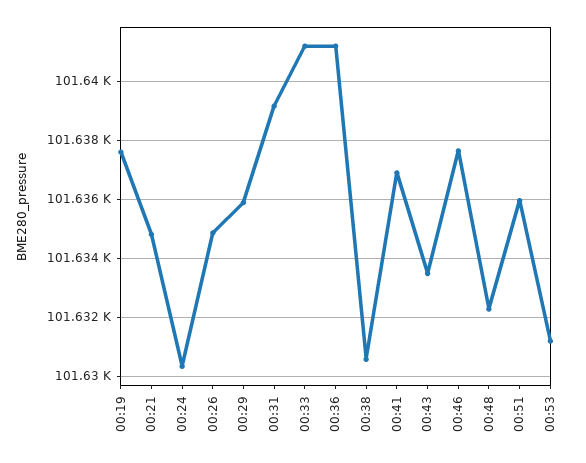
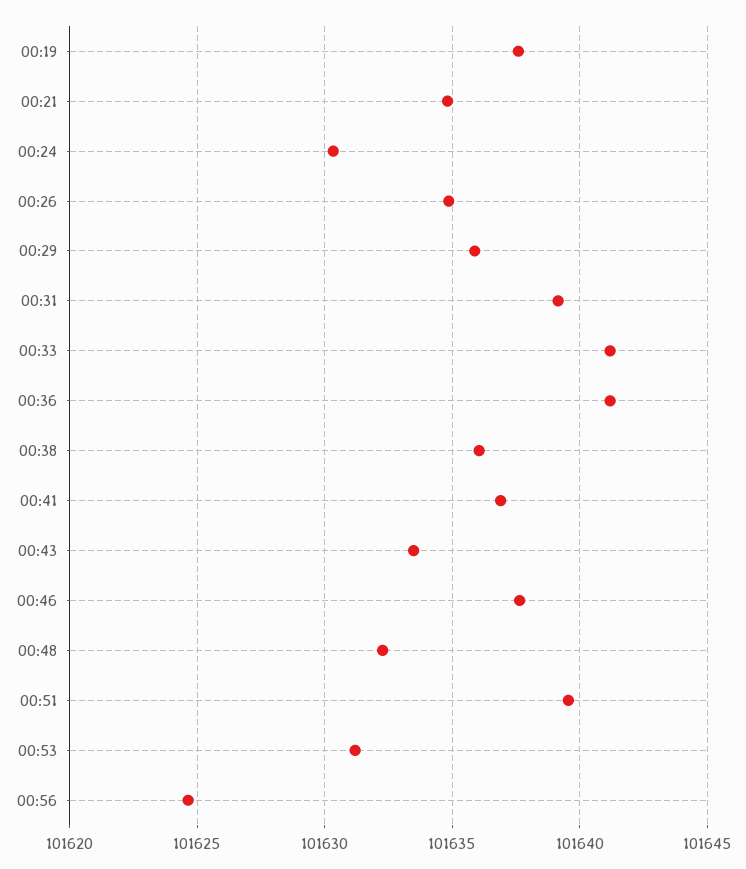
00:38: 101630.5 -> 101636
00:51: 101636 -> 101639.5
00:56: none -> 101624.5

